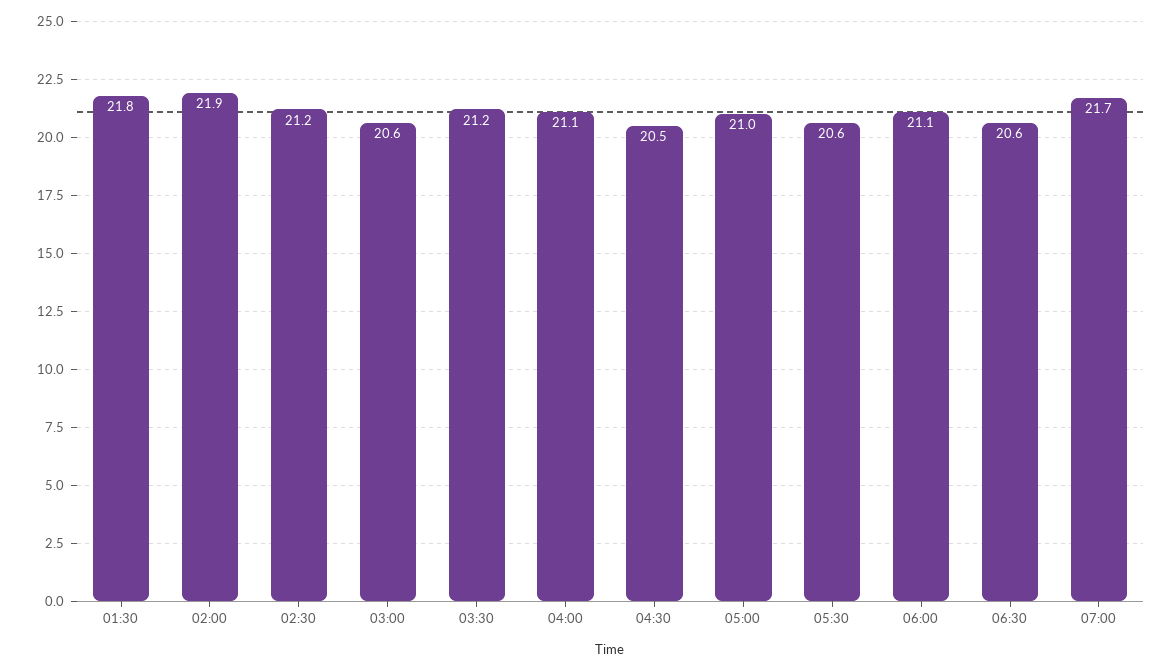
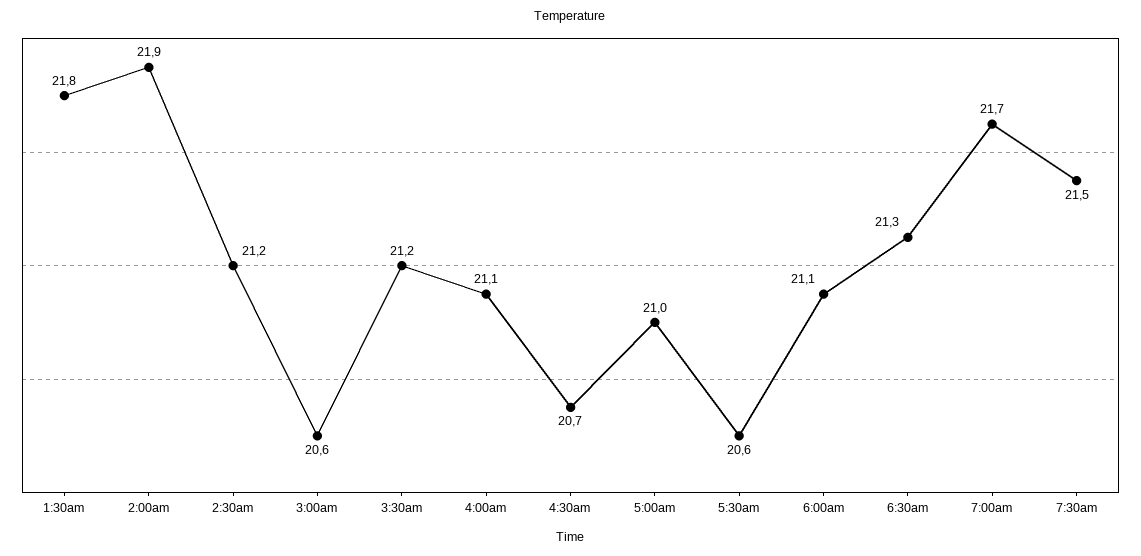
04:30: 20.5 -> 20.7
06:30: 20.6 -> 21.3
7:30am: none -> 21.5

